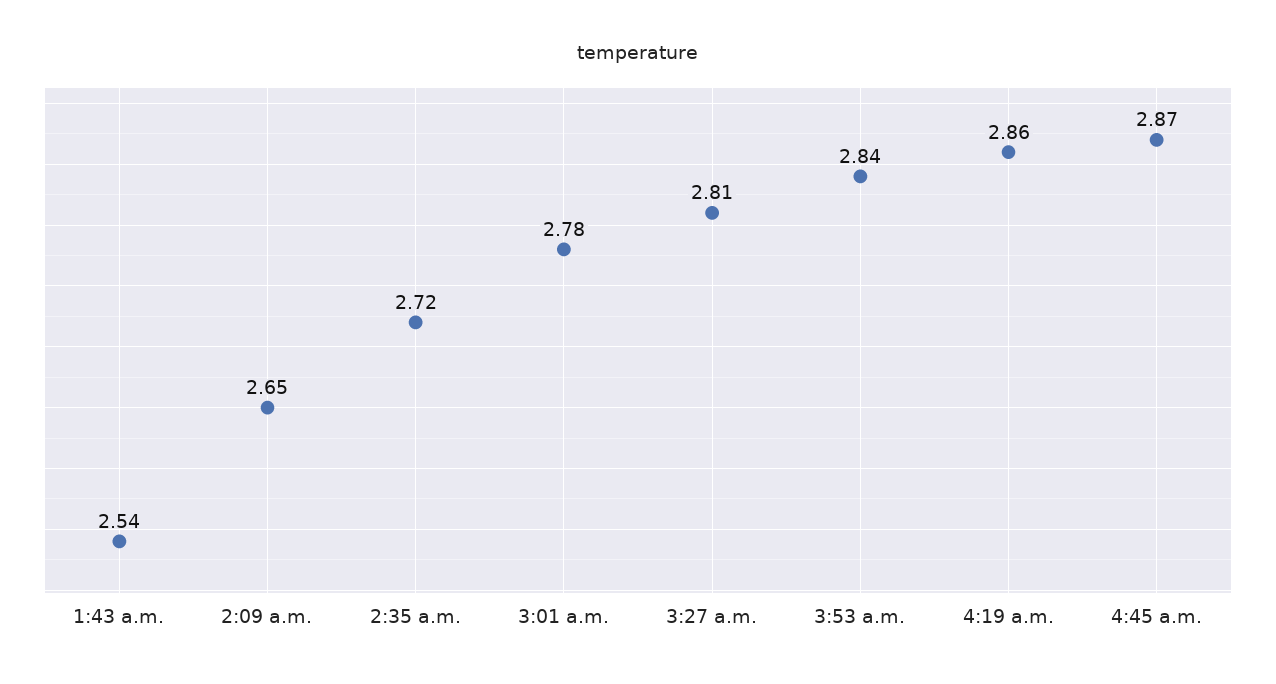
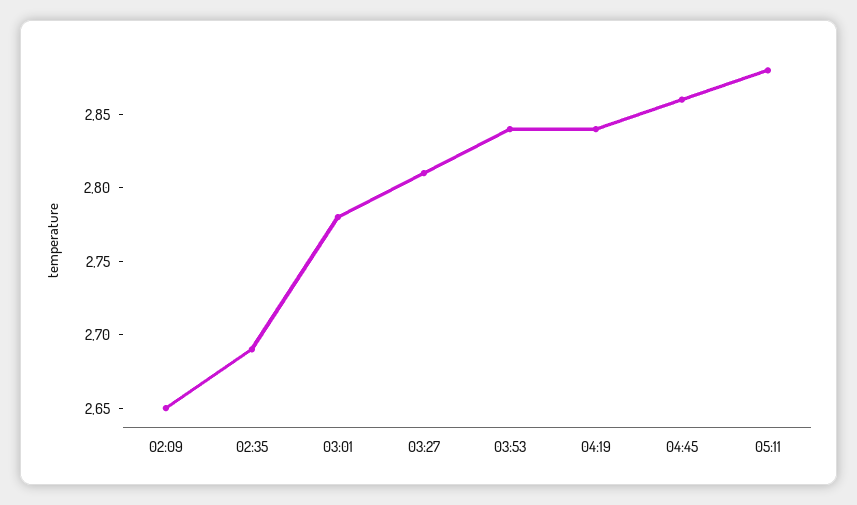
1:43 a.m.: 2.54 -> none
2:35 a.m.: 2.72 -> 2.69
4:19 a.m.: 2.86 -> 2.84
4:45 a.m.: 2.87 -> 2.86
05:11: none -> 2.88

